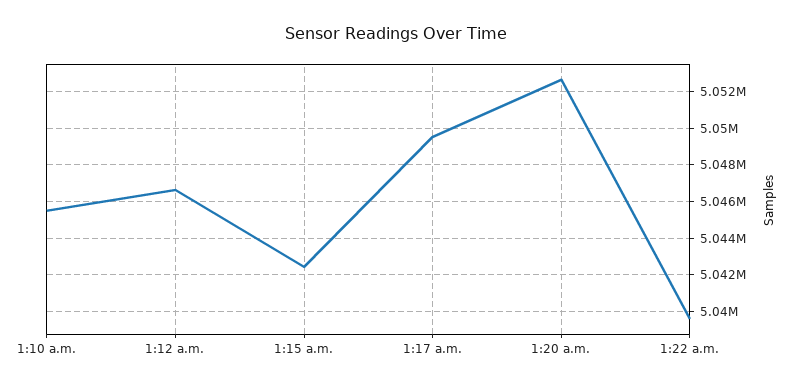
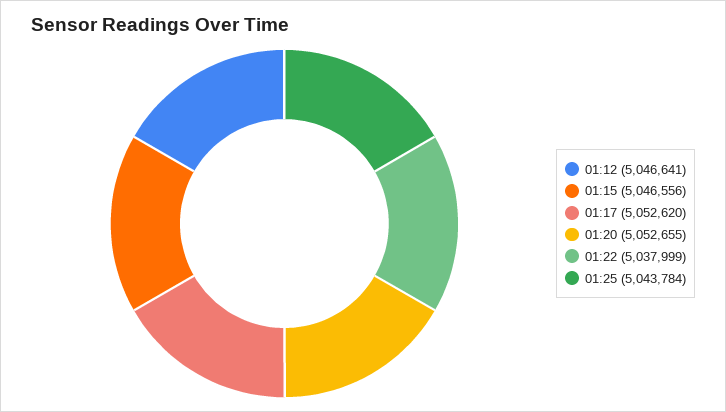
1:10 a.m.: 5045500 -> none
1:15 a.m.: 5042500 -> 5046556
1:17 a.m.: 5049500 -> 5052620
1:22 a.m.: 5039500 -> 5037999
01:25: none -> 5043784

